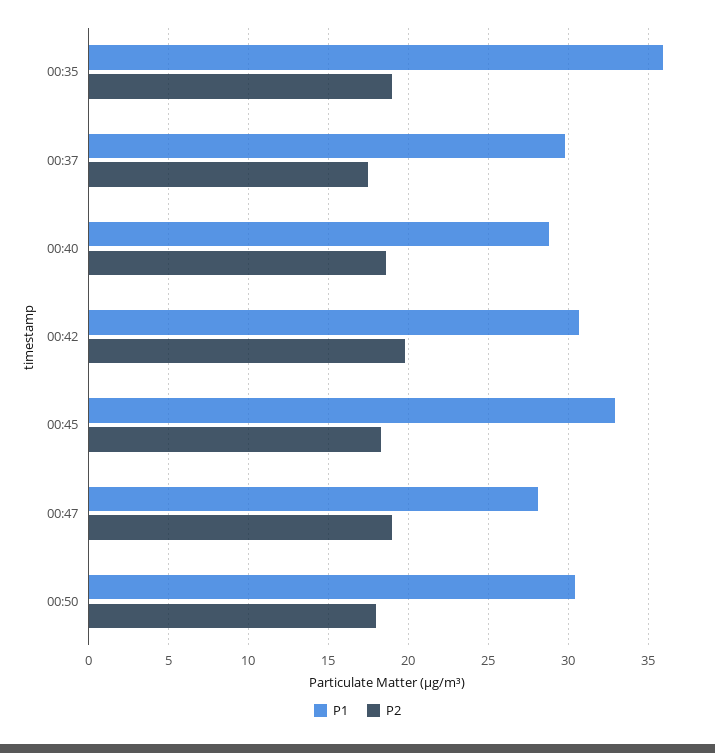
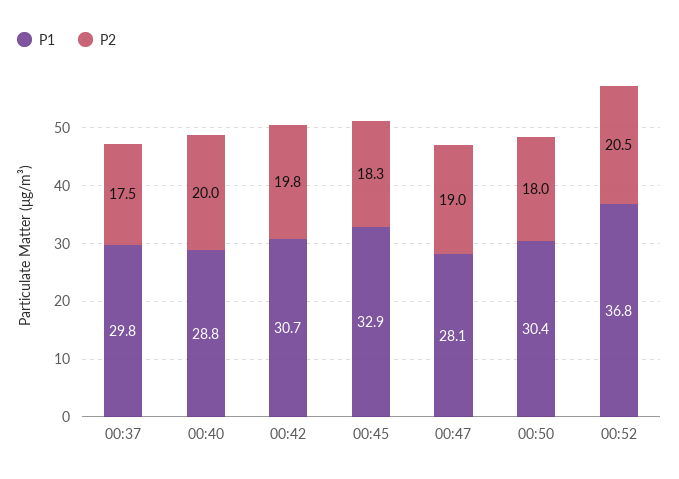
P1, 00:35: 36 -> none
P2, 00:35: 19 -> none
P2, 00:40: 18.5 -> 20
P1, 00:52: none -> 36.8
P2, 00:52: none -> 20.5

